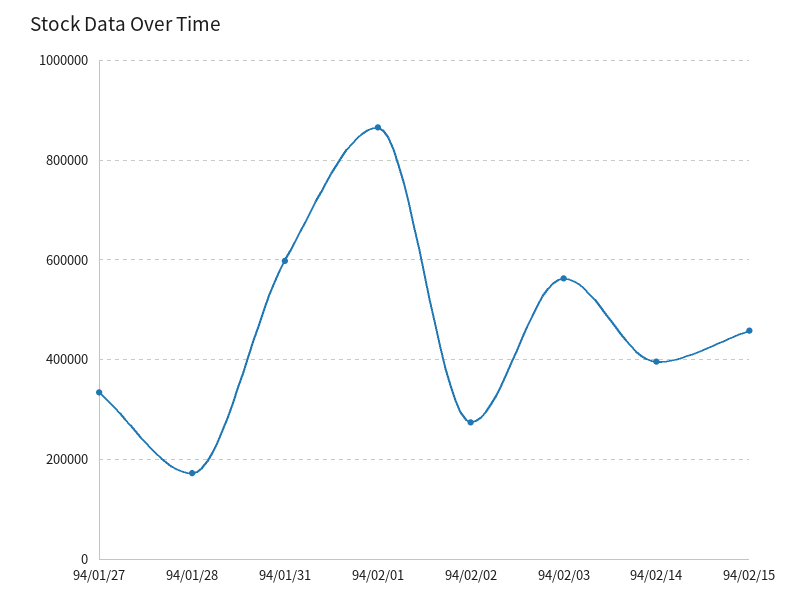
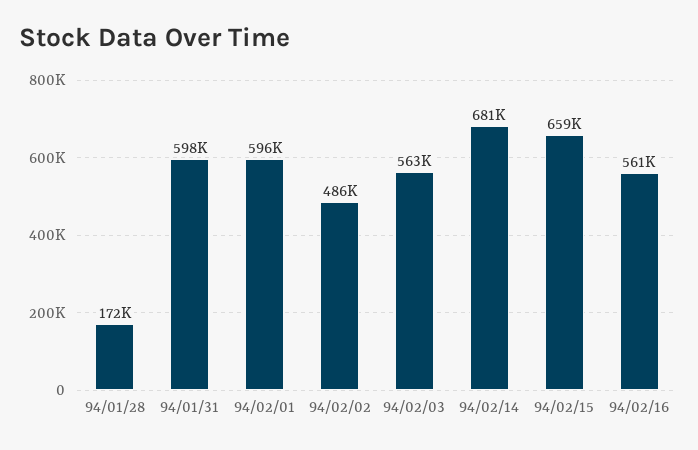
94/01/27: 340000 -> none
94/02/01: 860000 -> 596000
94/02/02: 280000 -> 486000
94/02/14: 400000 -> 681000
94/02/15: 460000 -> 659000
94/02/16: none -> 561000

